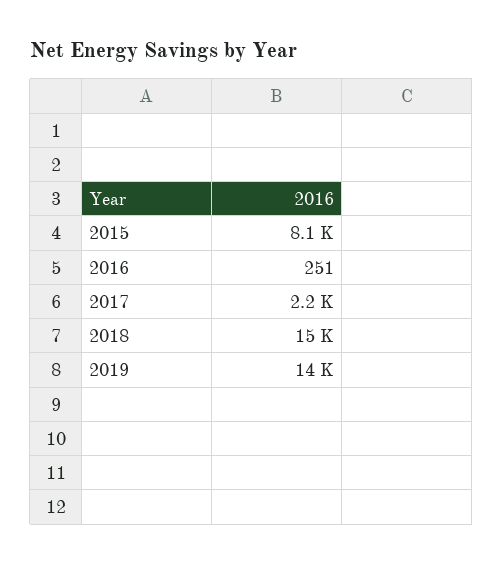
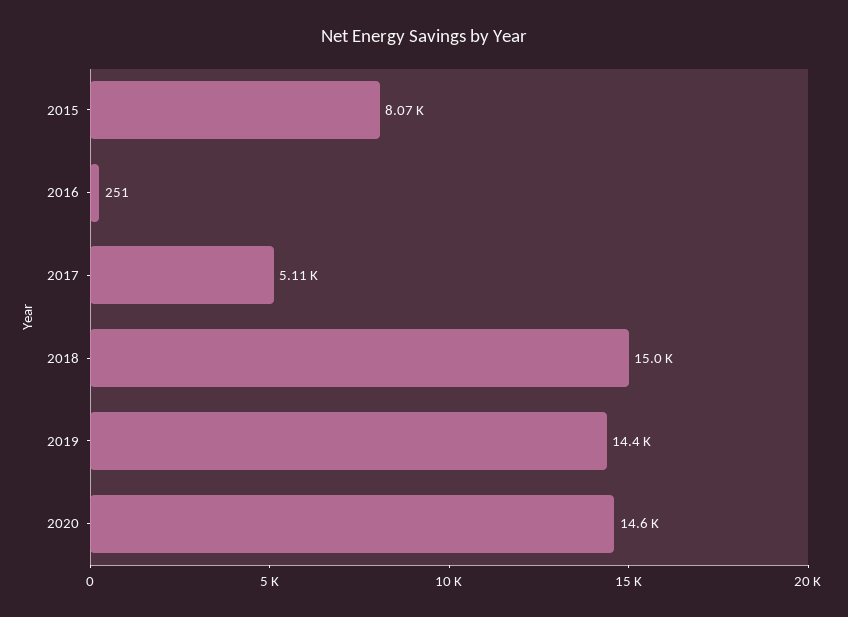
2017: 2200 -> 5110
2020: none -> 14600

